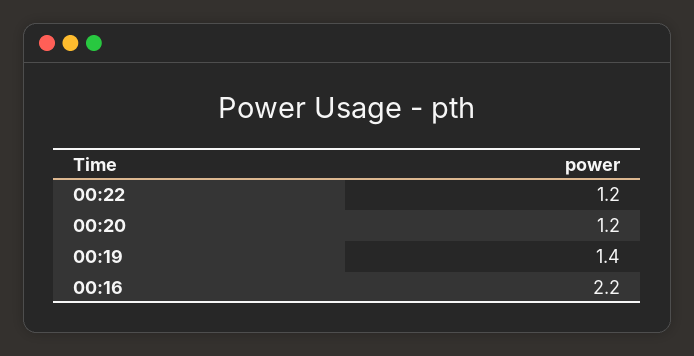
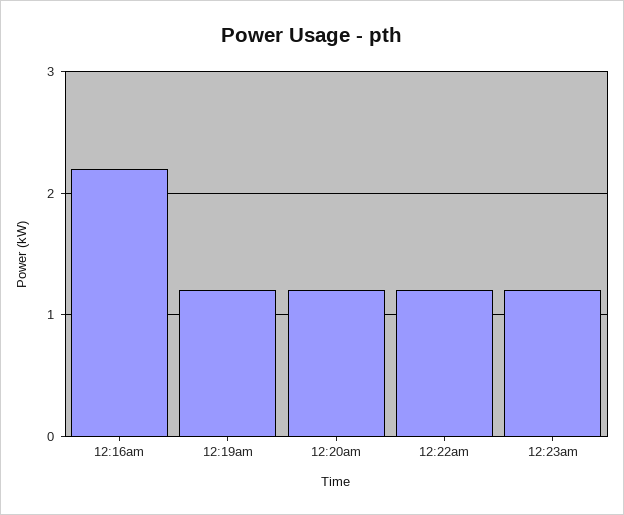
00:19: 1.4 -> 1.2
12:23am: none -> 1.2

